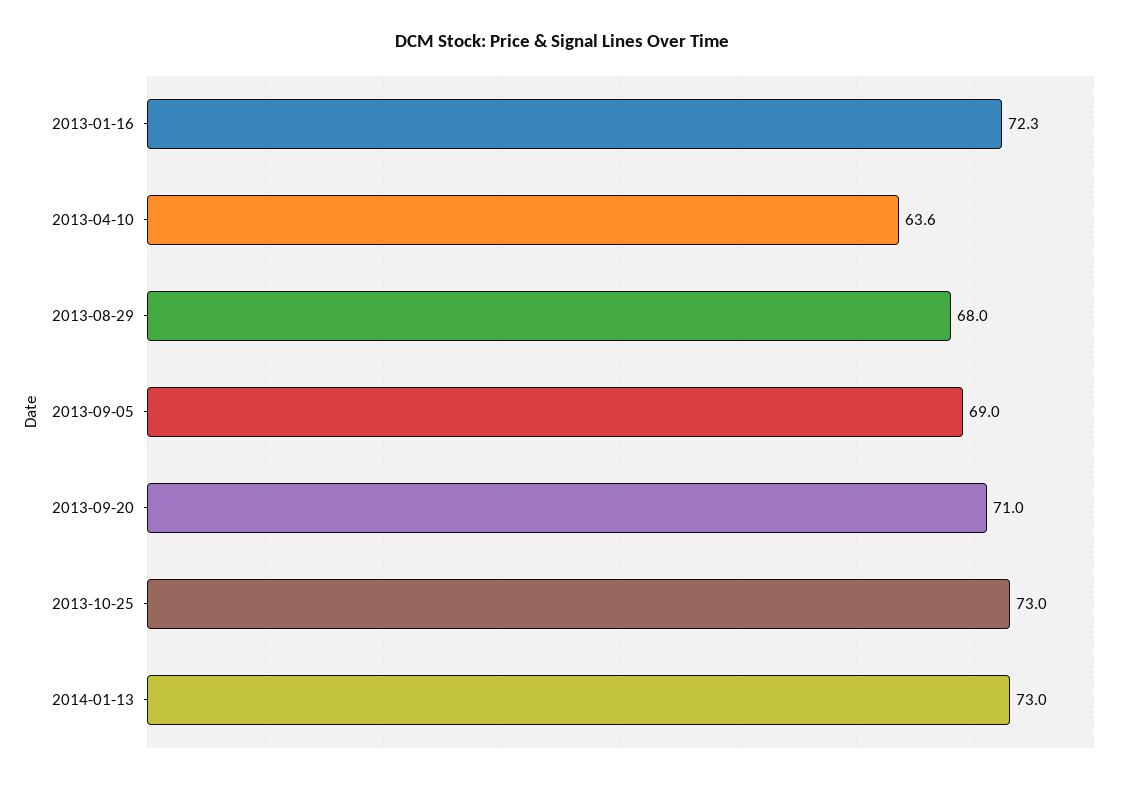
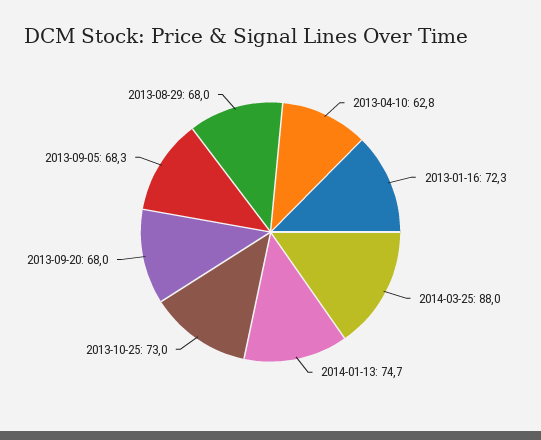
2013-04-10: 63.6 -> 62.8
2013-09-05: 69 -> 68.3
2013-09-20: 71 -> 68
2014-01-13: 73 -> 74.7
2014-03-25: none -> 88

